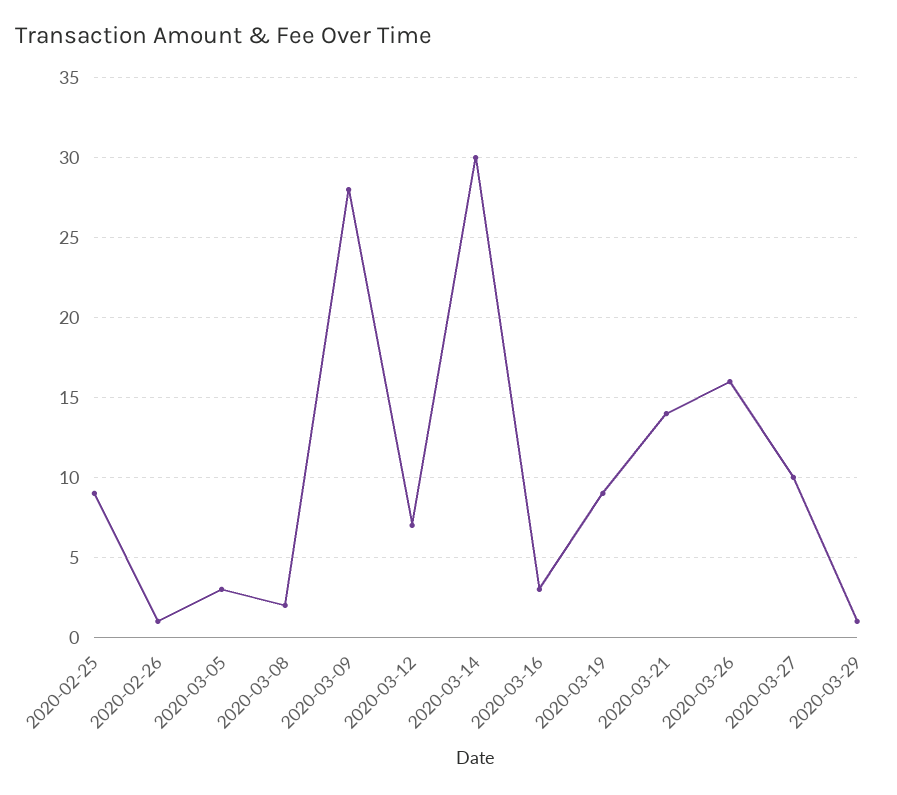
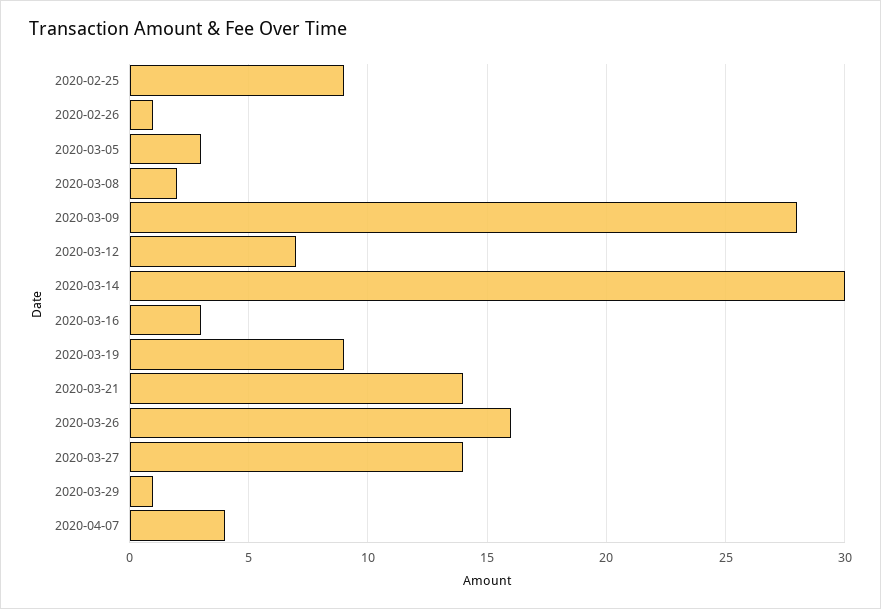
2020-03-27: 10 -> 14
2020-04-07: none -> 4

